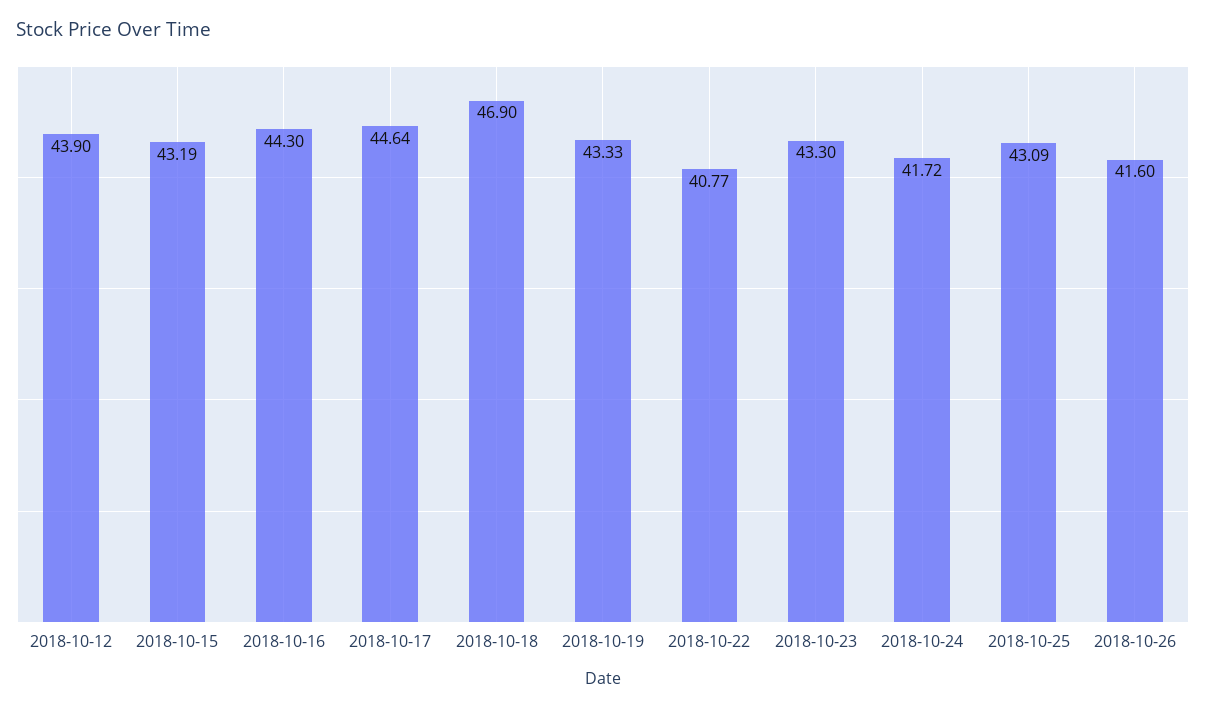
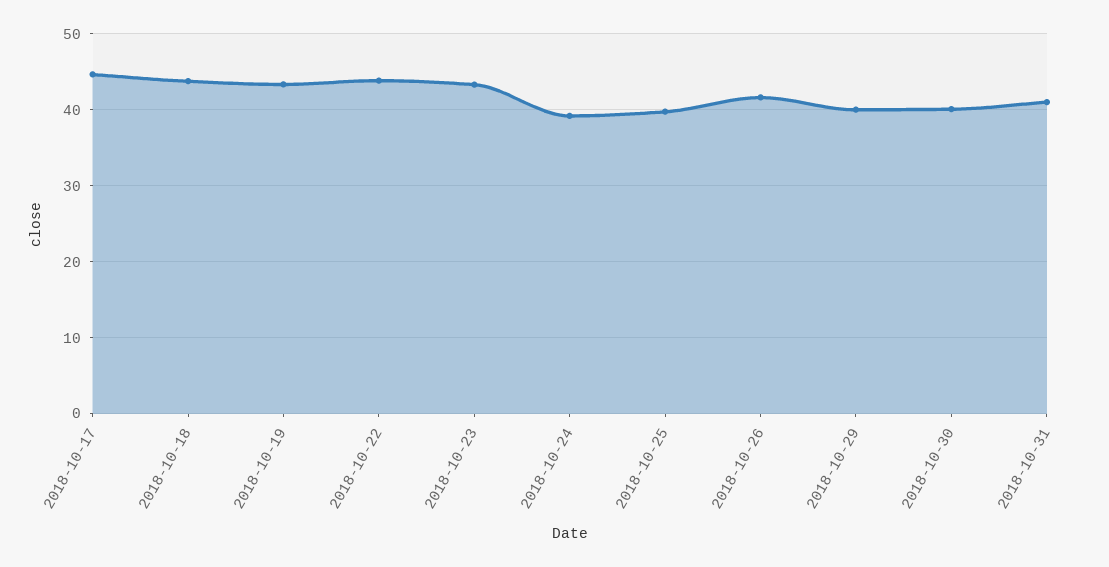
2018-10-12: 43.9 -> none
2018-10-15: 43.19 -> none
2018-10-16: 44.3 -> none
2018-10-18: 46.9 -> 44
2018-10-22: 40.77 -> 44
2018-10-24: 41.72 -> 39
2018-10-25: 43.09 -> 40
2018-10-29: none -> 40
2018-10-30: none -> 40
2018-10-31: none -> 41

